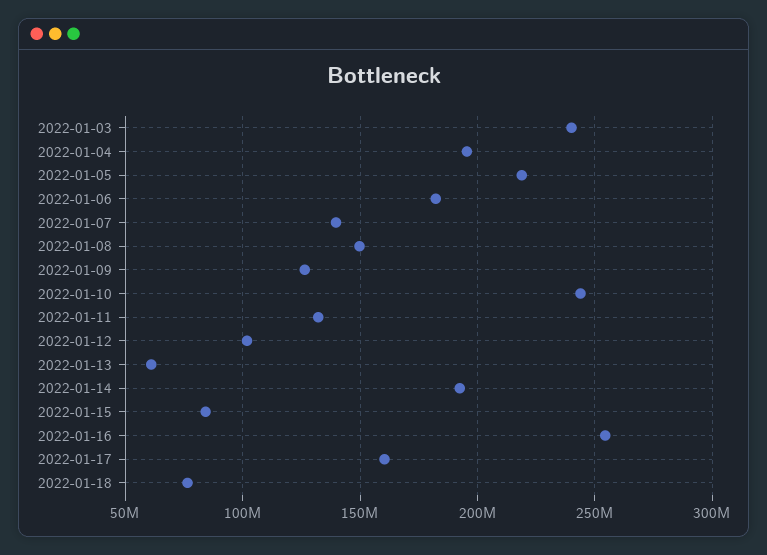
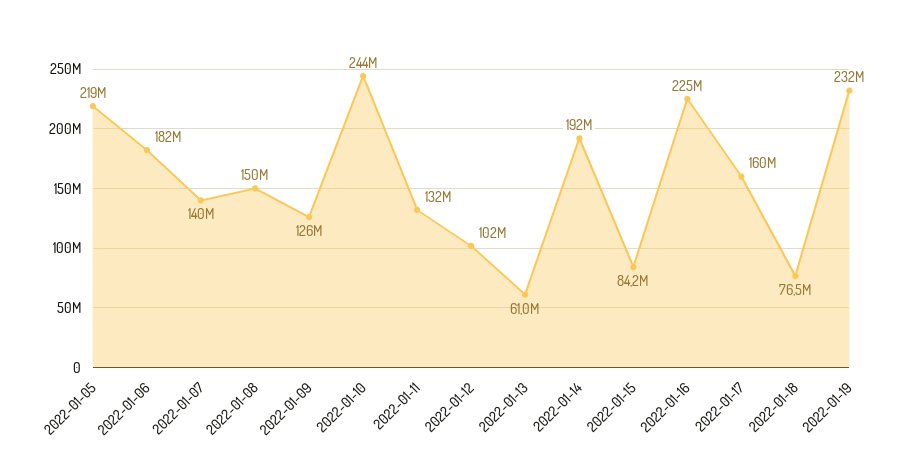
2022-01-03: 240000000 -> none
2022-01-04: 195000000 -> none
2022-01-16: 255000000 -> 225000000
2022-01-19: none -> 232000000

